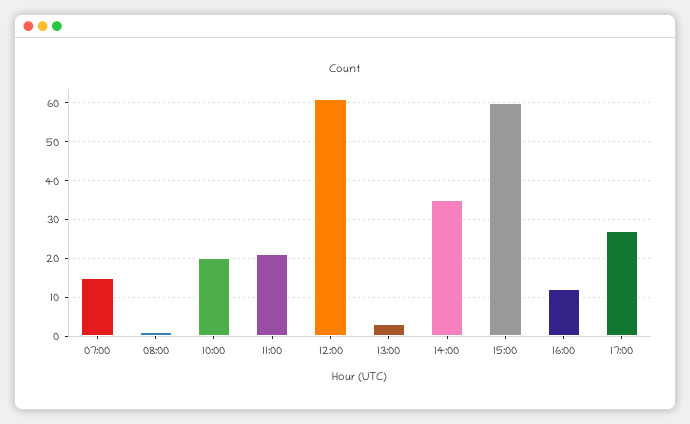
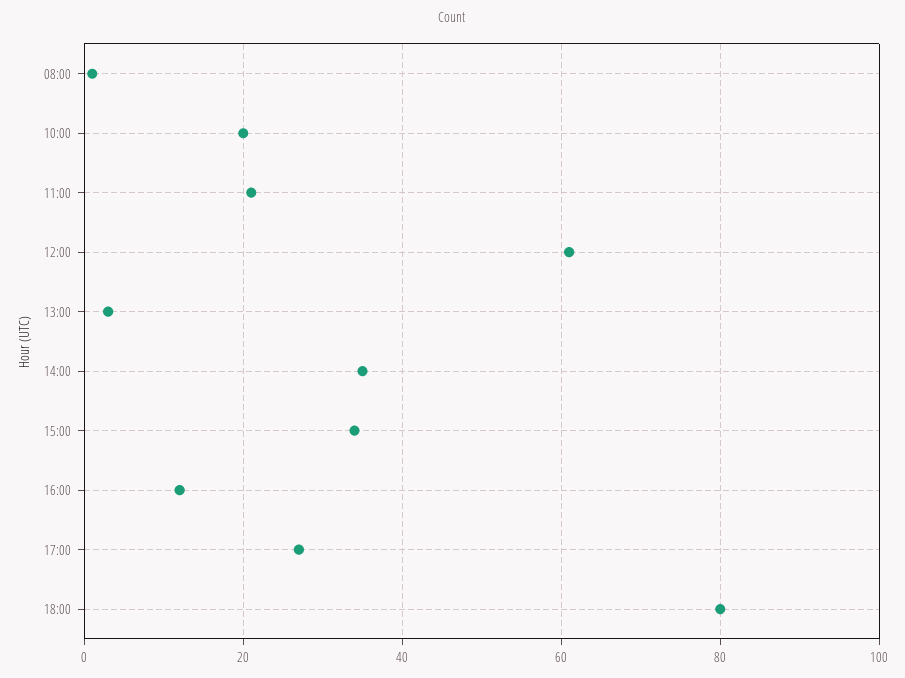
07:00: 15 -> none
15:00: 60 -> 35
18:00: none -> 80

